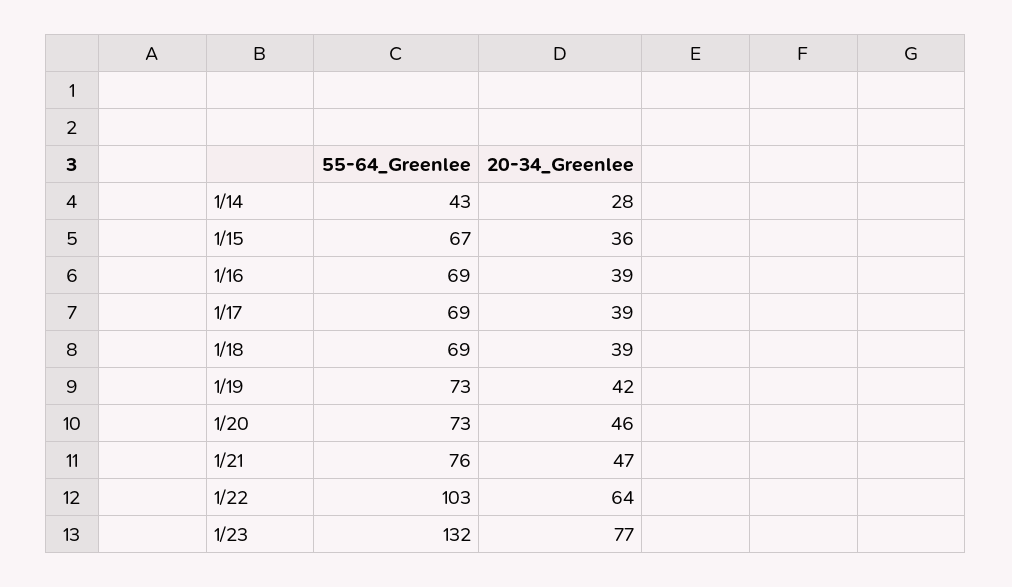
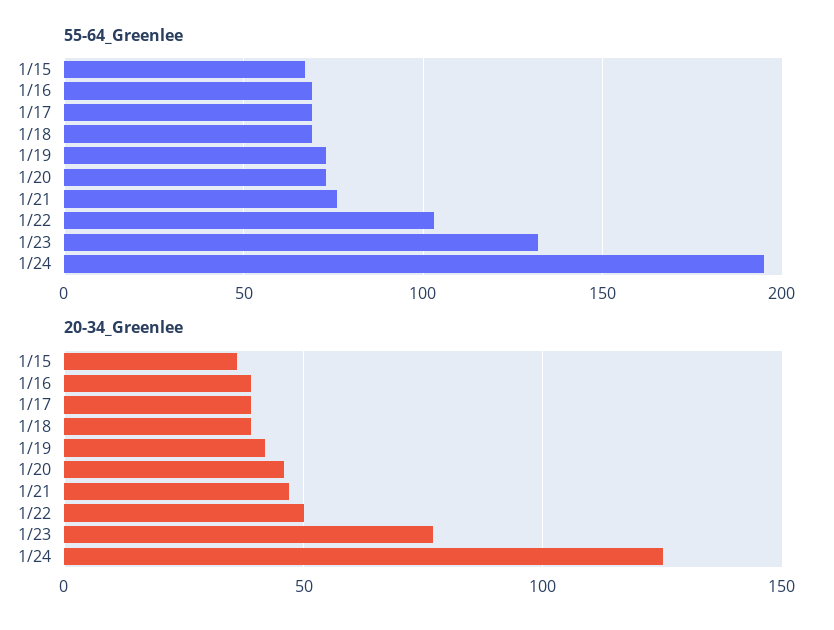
55-64_Greenlee, 1/14: 43 -> none
20-34_Greenlee, 1/14: 28 -> none
20-34_Greenlee, 1/22: 64 -> 50
55-64_Greenlee, 1/24: none -> 195
20-34_Greenlee, 1/24: none -> 125

